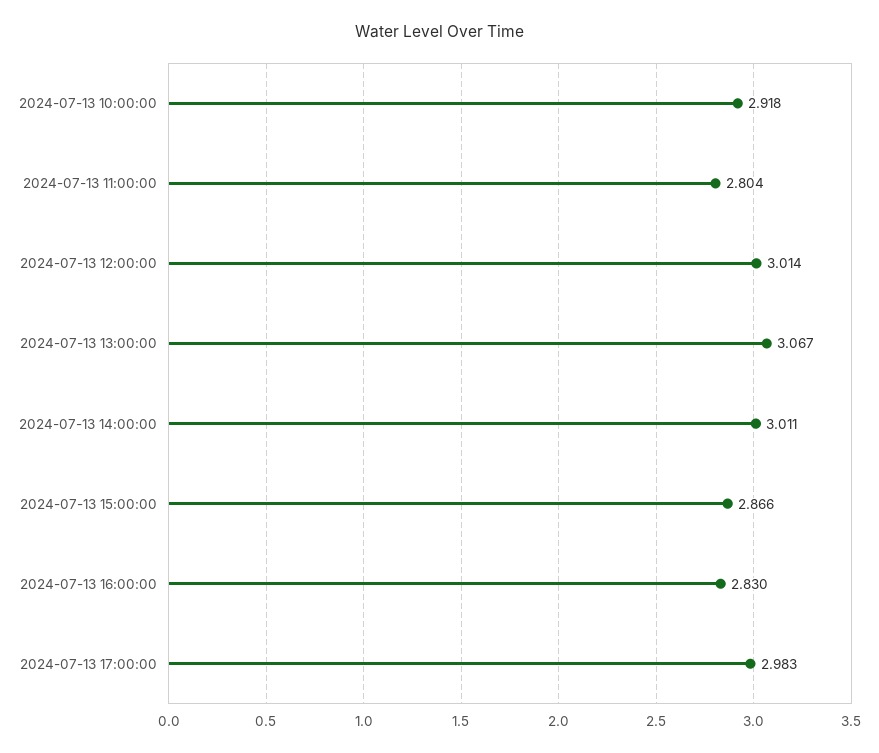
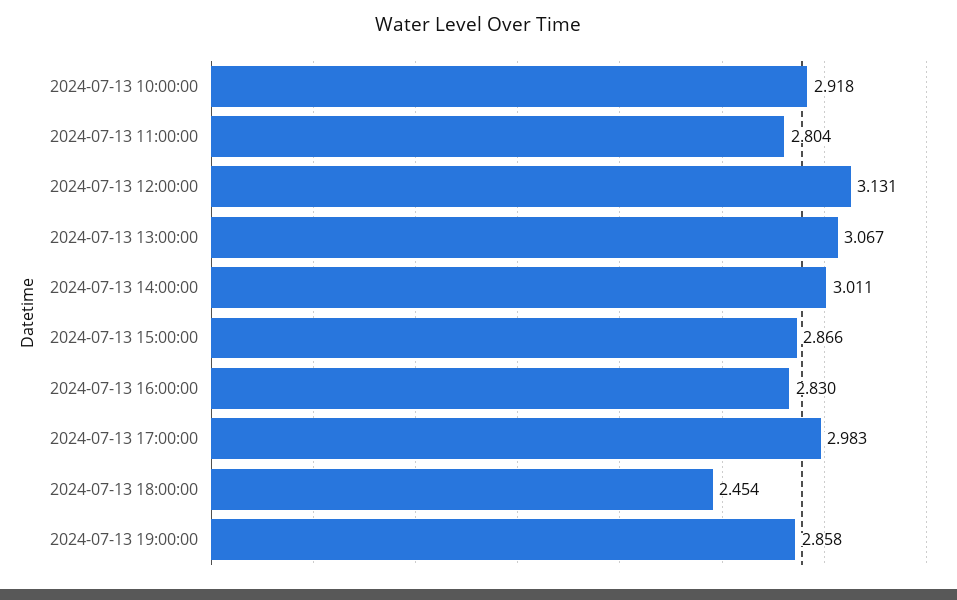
2024-07-13 12:00:00: 3.014 -> 3.131
2024-07-13 18:00:00: none -> 2.454
2024-07-13 19:00:00: none -> 2.858

